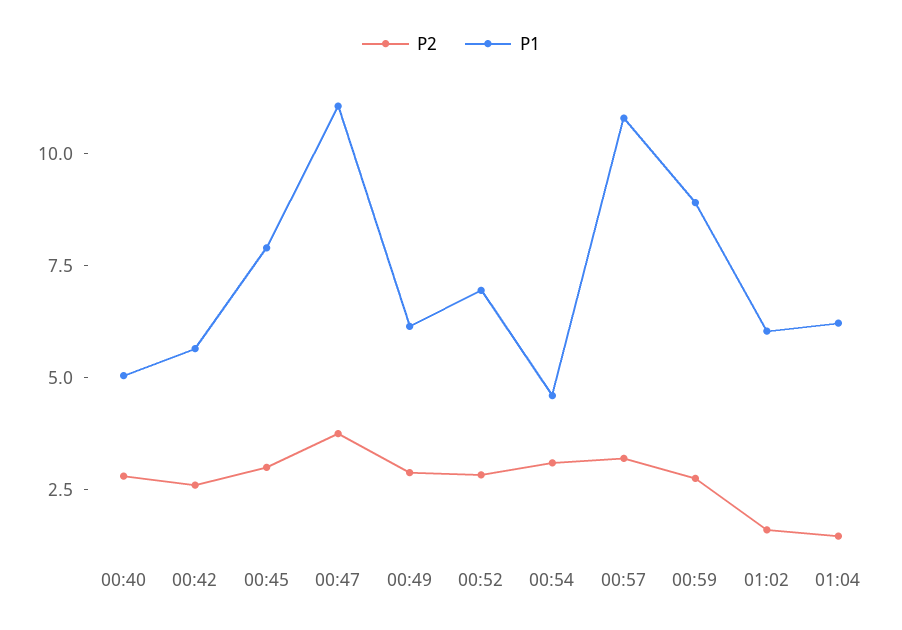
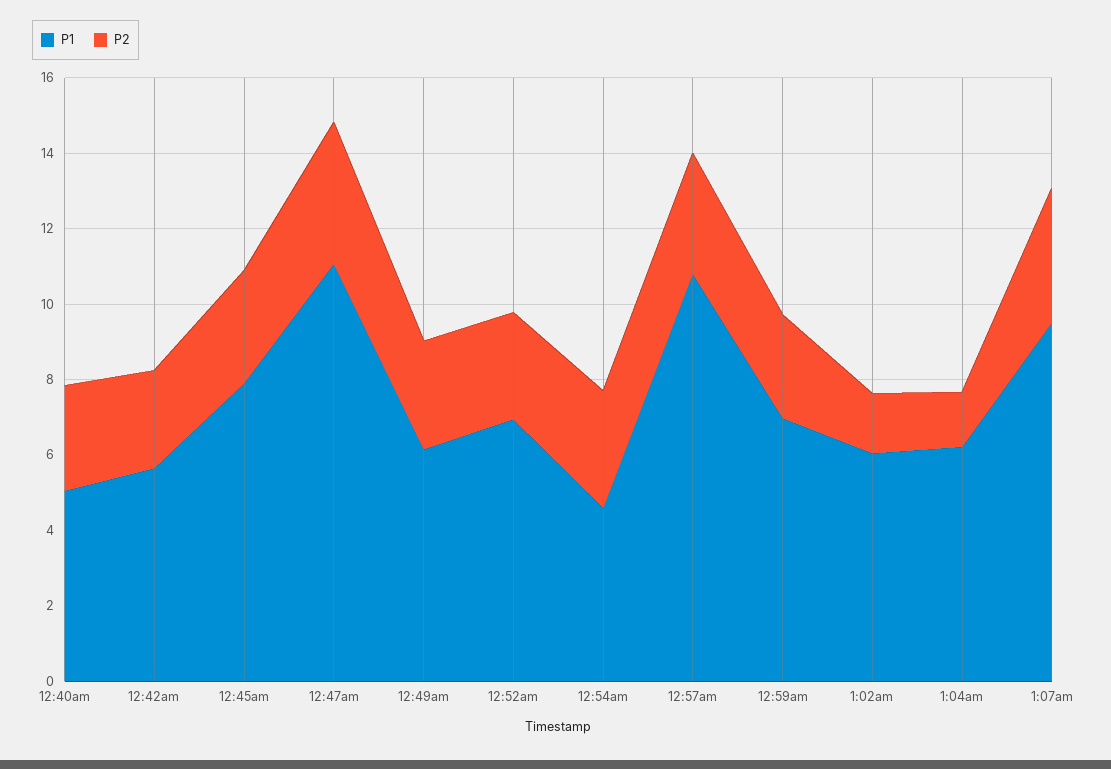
P1, 00:59: 9 -> 7
P1, 1:07am: none -> 9.5
P2, 1:07am: none -> 3.5

